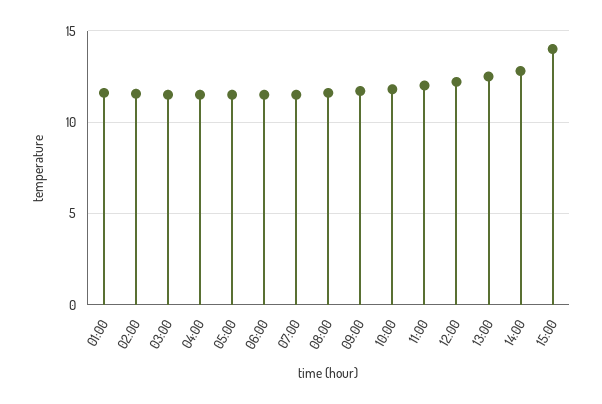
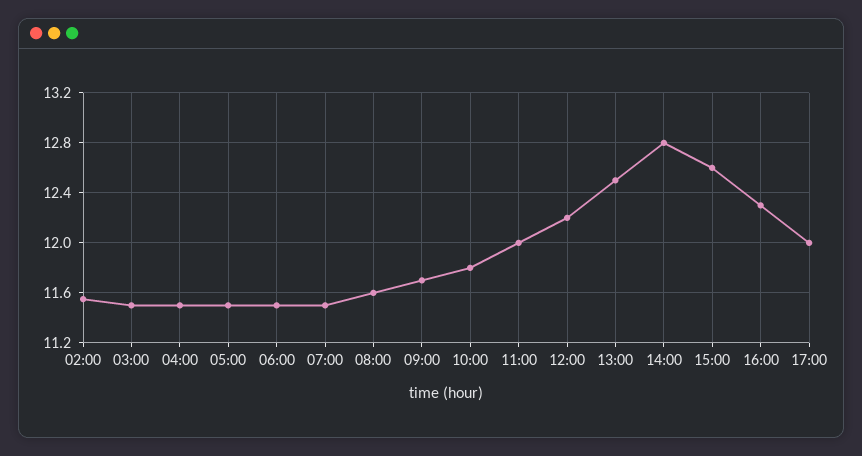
01:00: 11.5 -> none
15:00: 14 -> 12.6
16:00: none -> 12.3
17:00: none -> 12

